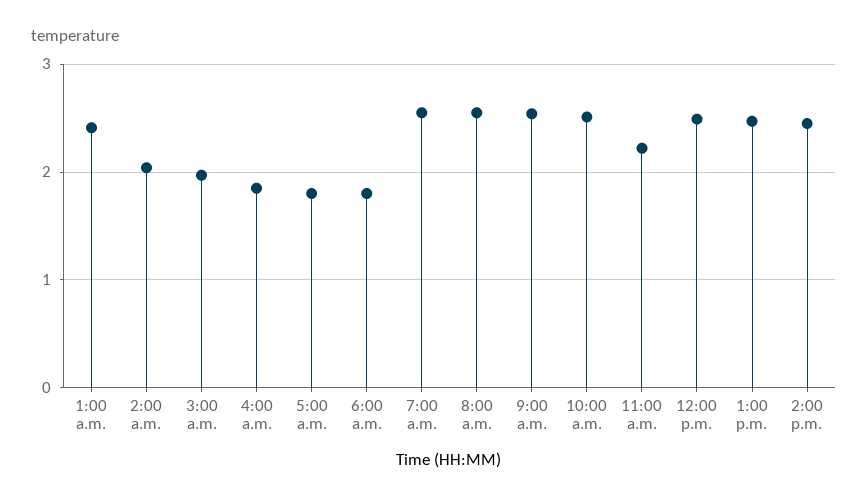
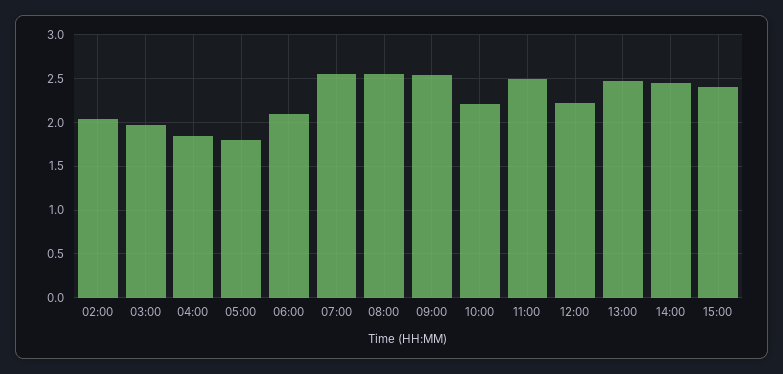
1:00 a.m.: 2.4 -> none
6:00 a.m.: 1.8 -> 2.1
10:00 a.m.: 2.5 -> 2.2
11:00 a.m.: 2.2 -> 2.5
12:00 p.m.: 2.5 -> 2.2
15:00: none -> 2.4

